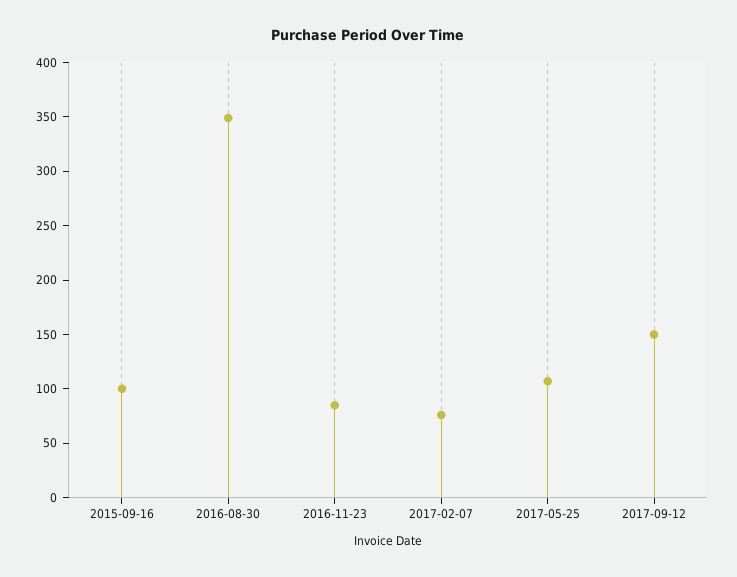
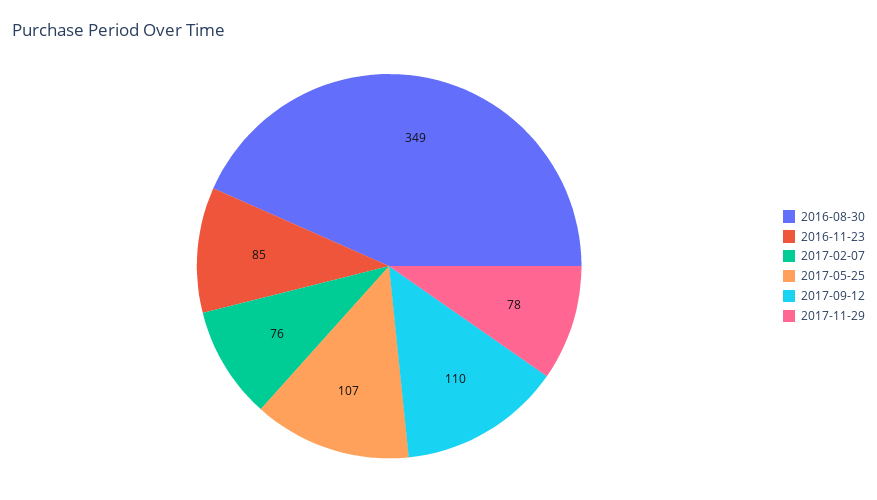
2015-09-16: 100 -> none
2017-09-12: 150 -> 110
2017-11-29: none -> 78

